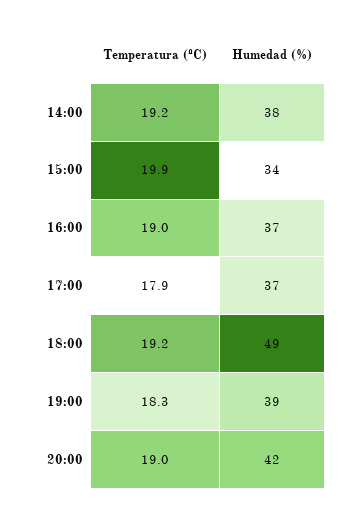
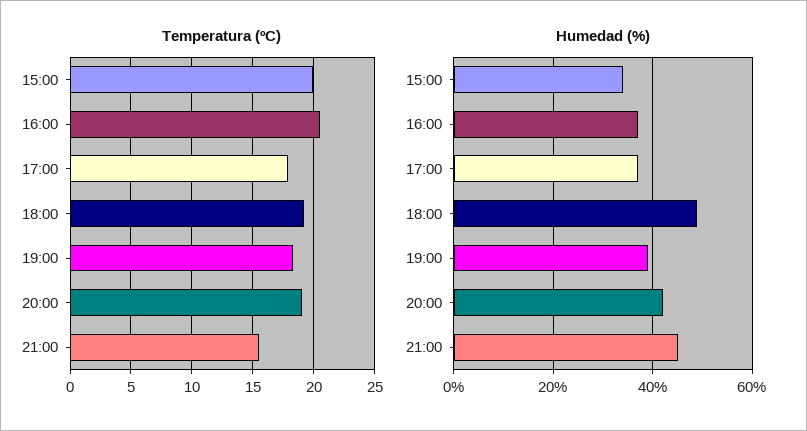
Temperatura (ºC), 14:00: 19.2 -> none
Humedad (%), 14:00: 38 -> none
Temperatura (ºC), 16:00: 19 -> 20.5
Temperatura (ºC), 21:00: none -> 15.5
Humedad (%), 21:00: none -> 45

